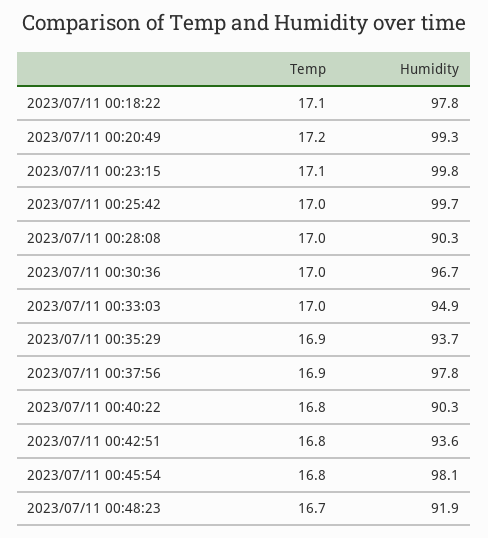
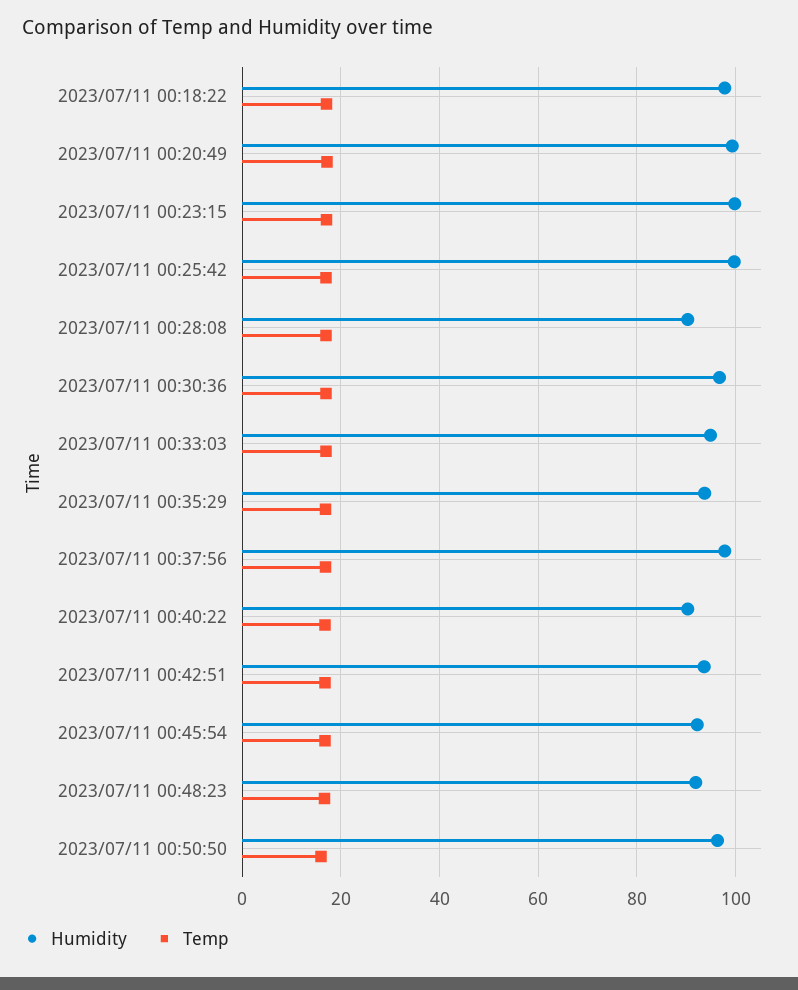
Humidity, 2023/07/11 00:45:54: 98.1 -> 92
Humidity, 2023/07/11 00:50:50: none -> 96
Temp, 2023/07/11 00:50:50: none -> 16

